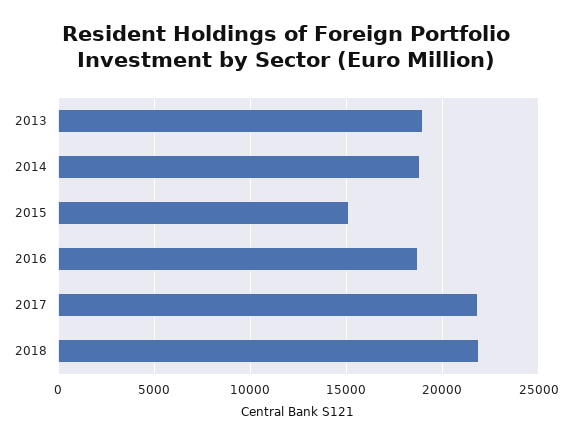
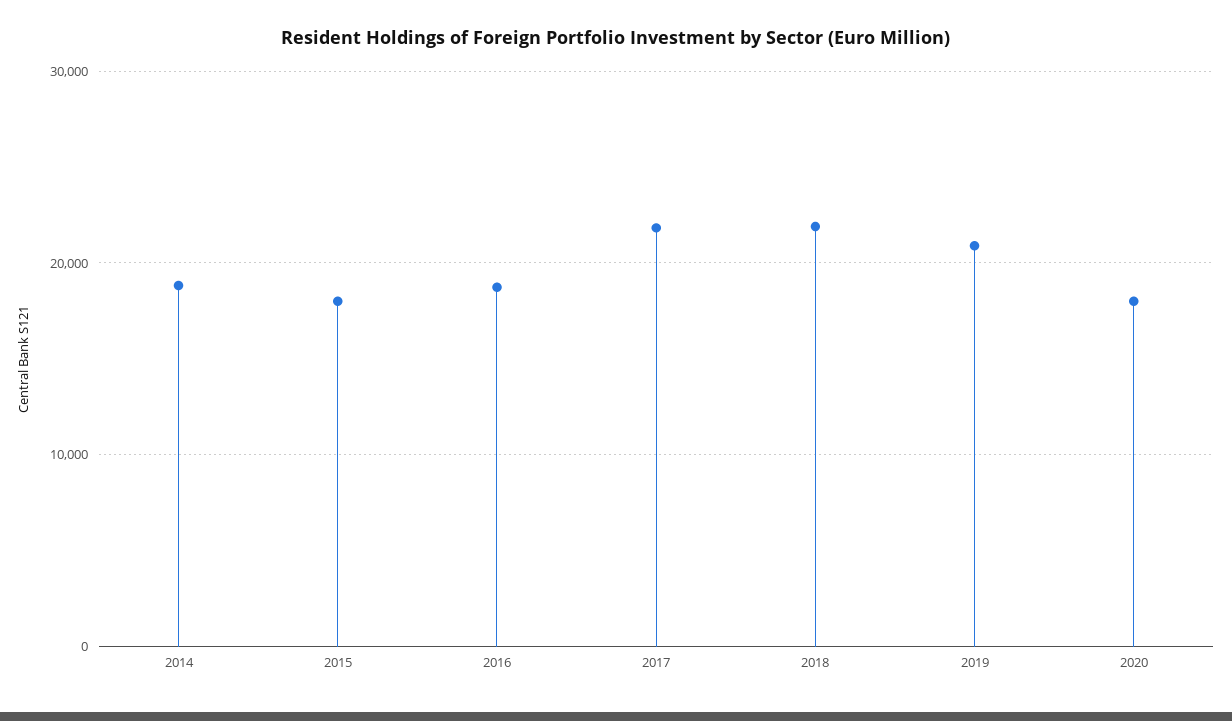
2013: 19000 -> none
2015: 15000 -> 18000
2019: none -> 21000
2020: none -> 18000

